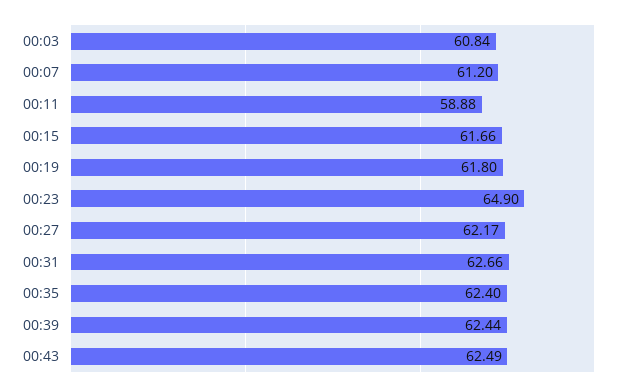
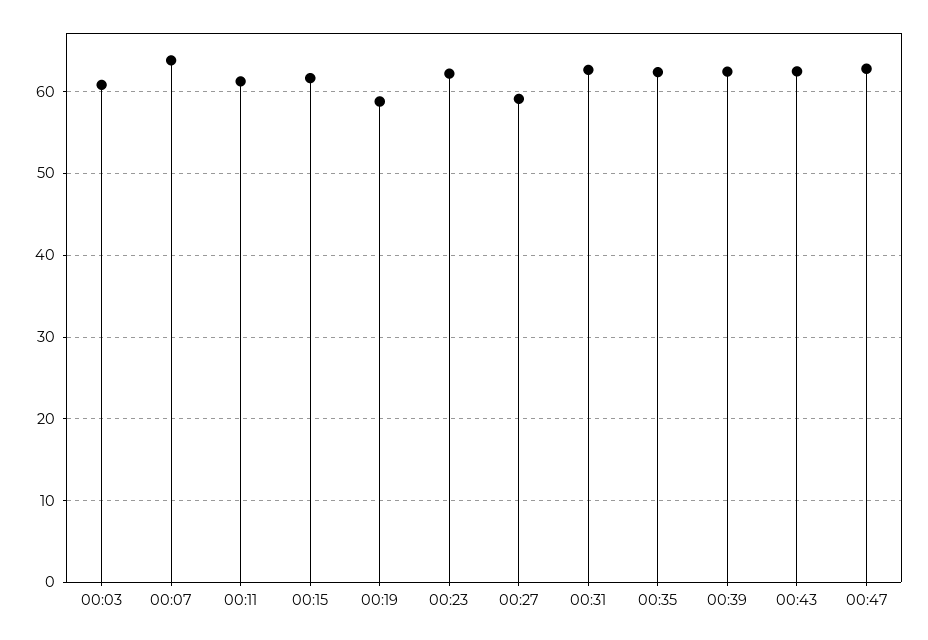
00:07: 61.2 -> 64
00:11: 58.88 -> 61
00:19: 61.8 -> 59
00:23: 64.9 -> 62
00:27: 62.17 -> 59
00:47: none -> 63

